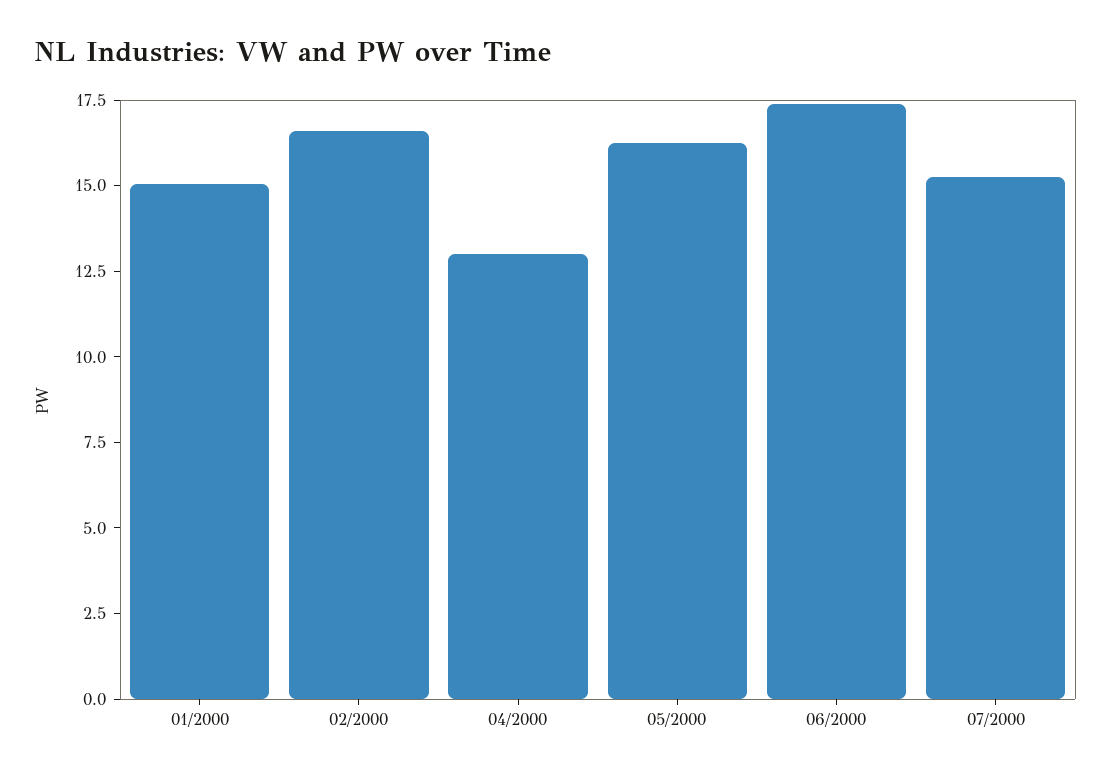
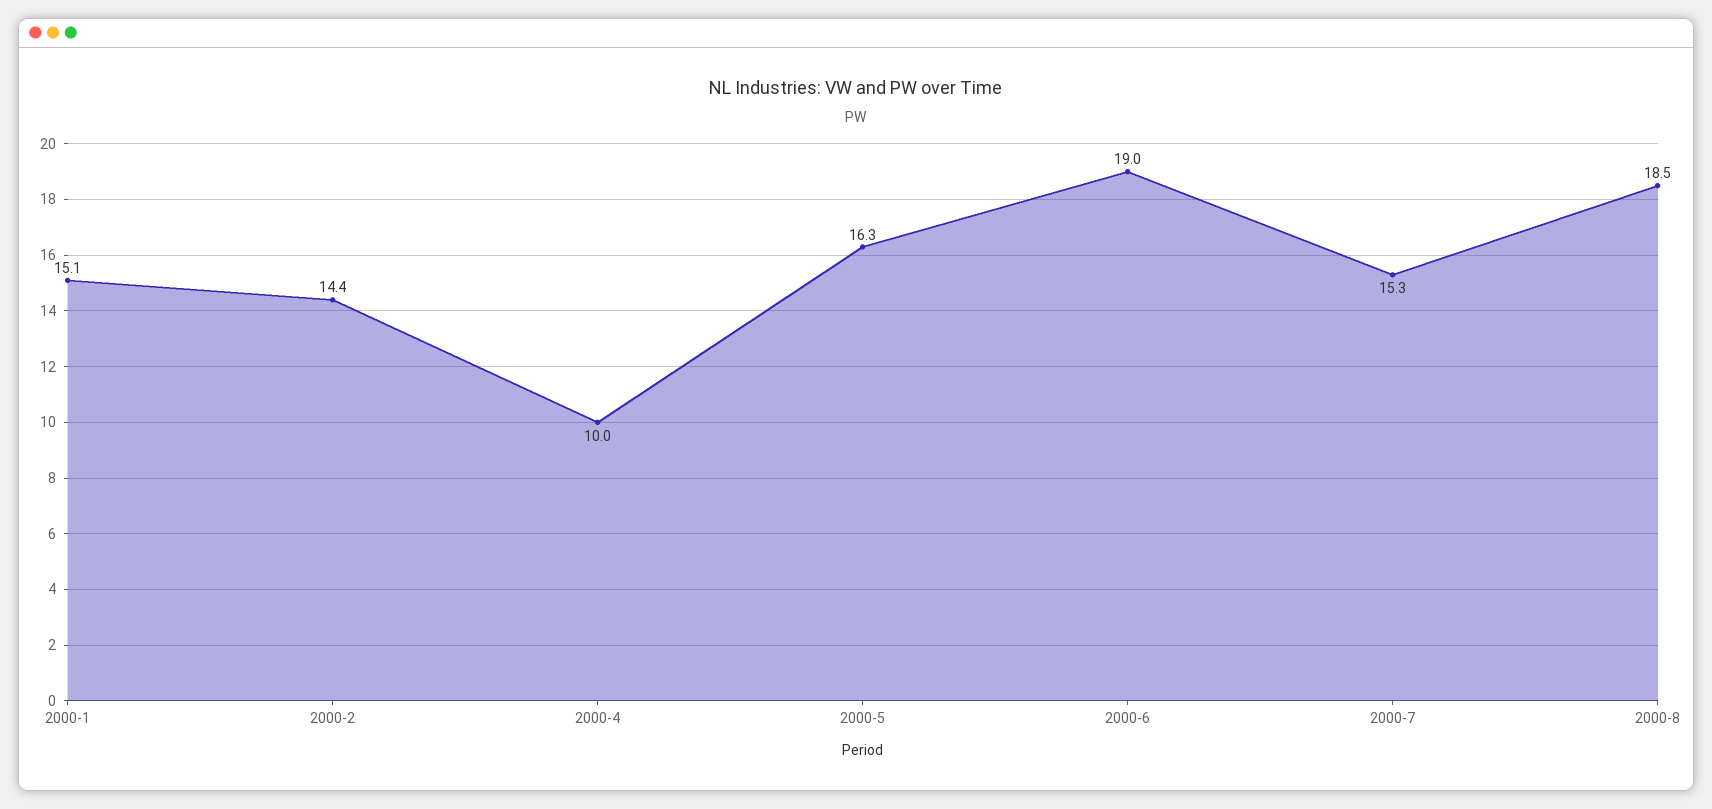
02/2000: 16.5 -> 14.4
04/2000: 13 -> 10
06/2000: 17.5 -> 19
2000-8: none -> 18.5

